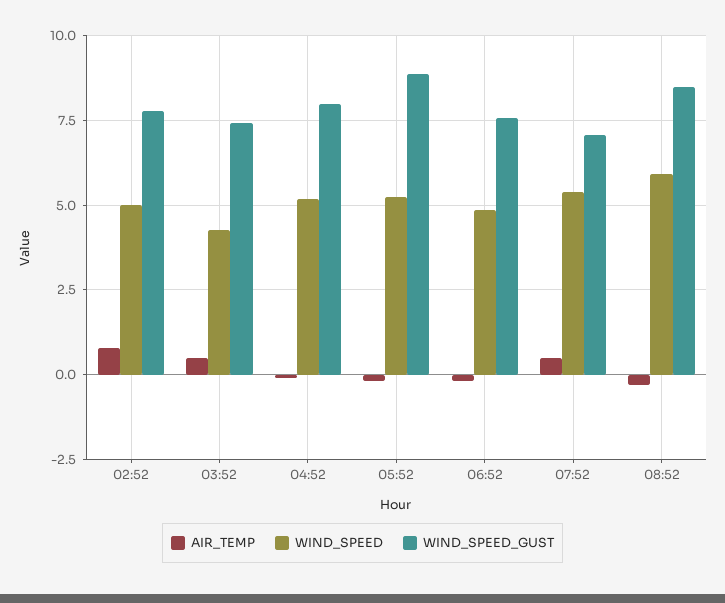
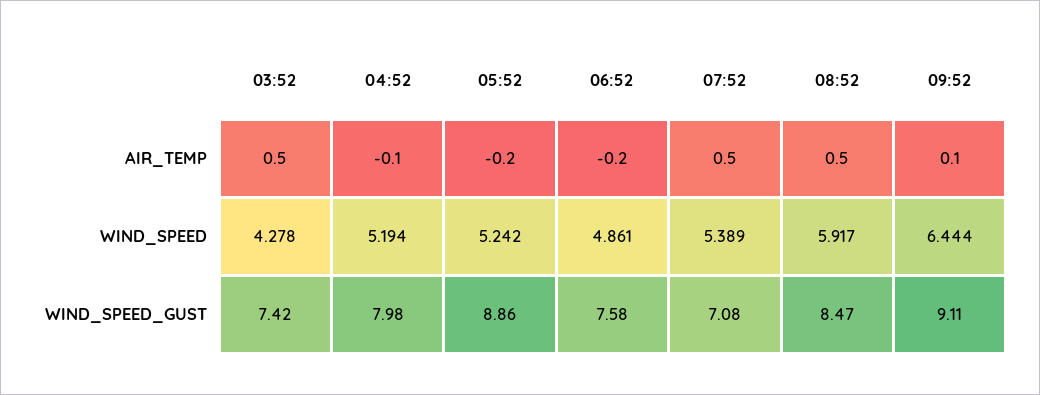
AIR_TEMP, 02:52: 0.75 -> none
WIND_SPEED, 02:52: 5 -> none
WIND_SPEED_GUST, 02:52: 7.75 -> none
AIR_TEMP, 08:52: -0.25 -> 0.5
AIR_TEMP, 09:52: none -> 0.1
WIND_SPEED, 09:52: none -> 6.444
WIND_SPEED_GUST, 09:52: none -> 9.11

